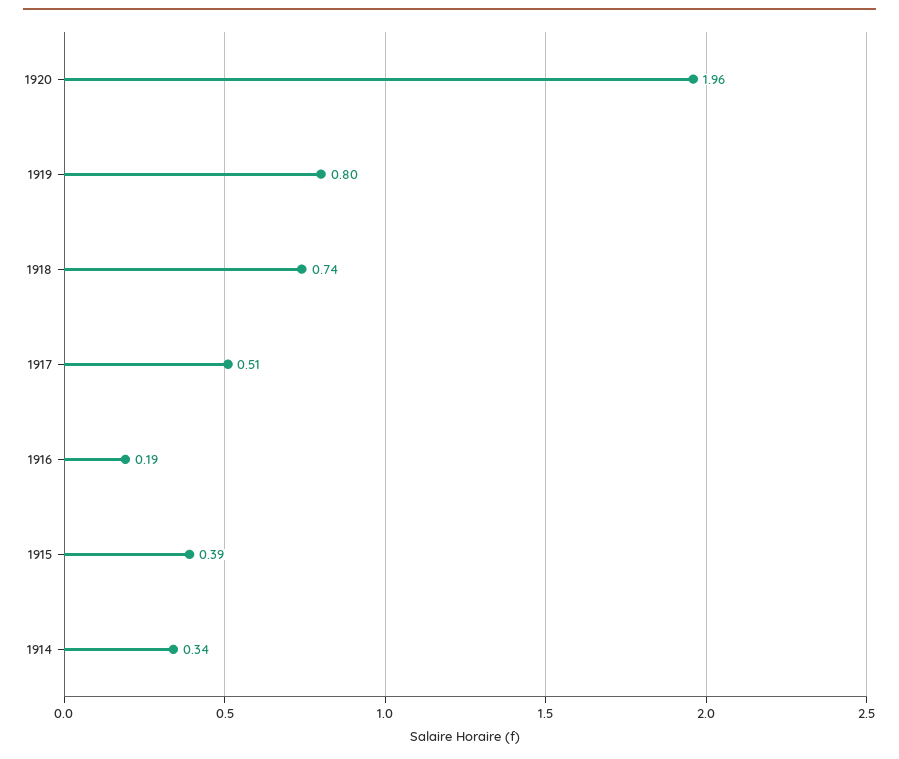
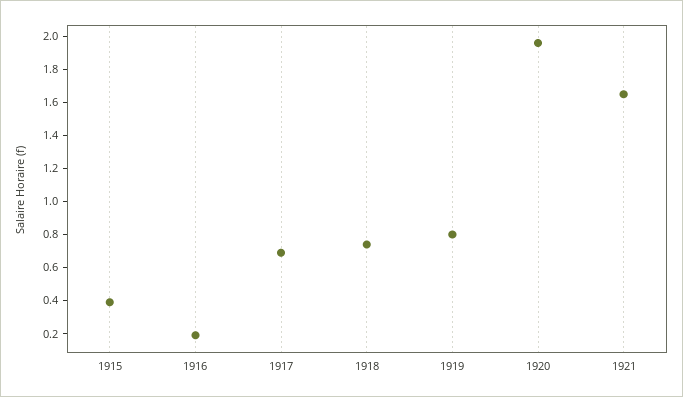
1917: 0.51 -> 0.7
1914: 0.34 -> none
1921: none -> 1.65

